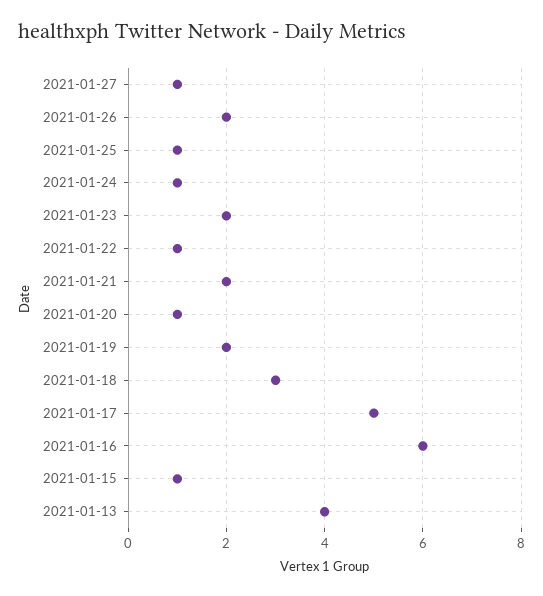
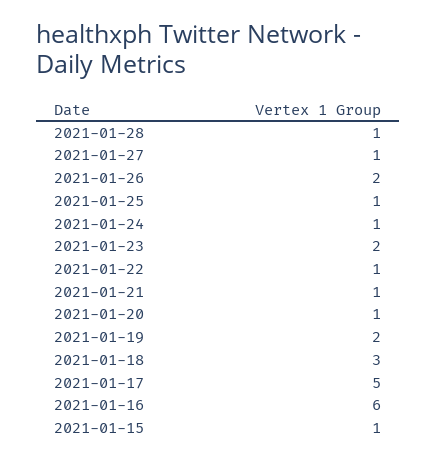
2021-01-21: 2 -> 1
2021-01-13: 4 -> none
2021-01-28: none -> 1

